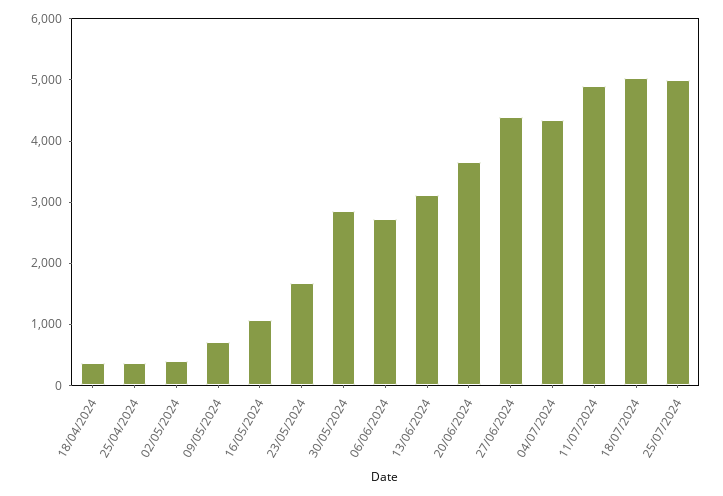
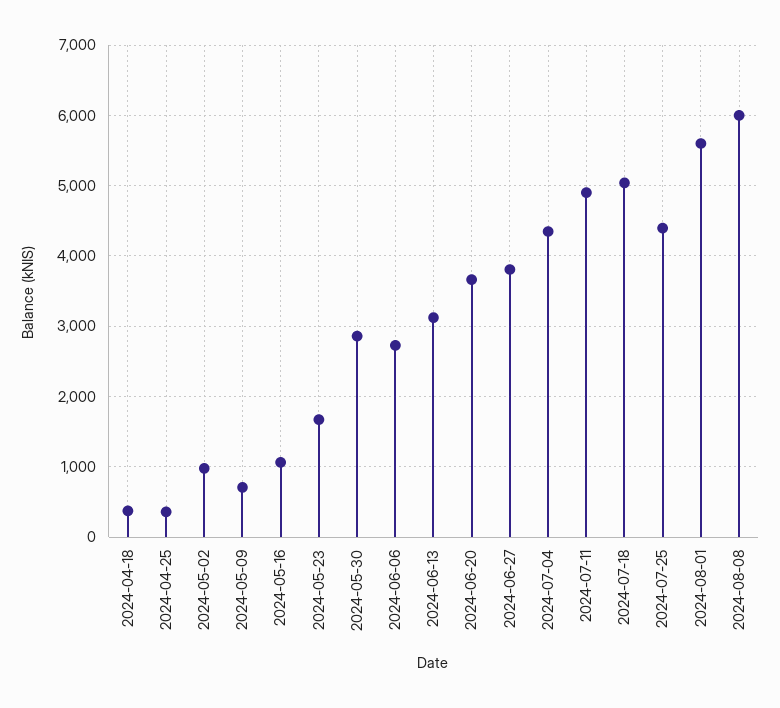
02/05/2024: 400 -> 1000
27/06/2024: 4400 -> 3800
25/07/2024: 5000 -> 4400
2024-08-01: none -> 5600
2024-08-08: none -> 6000

